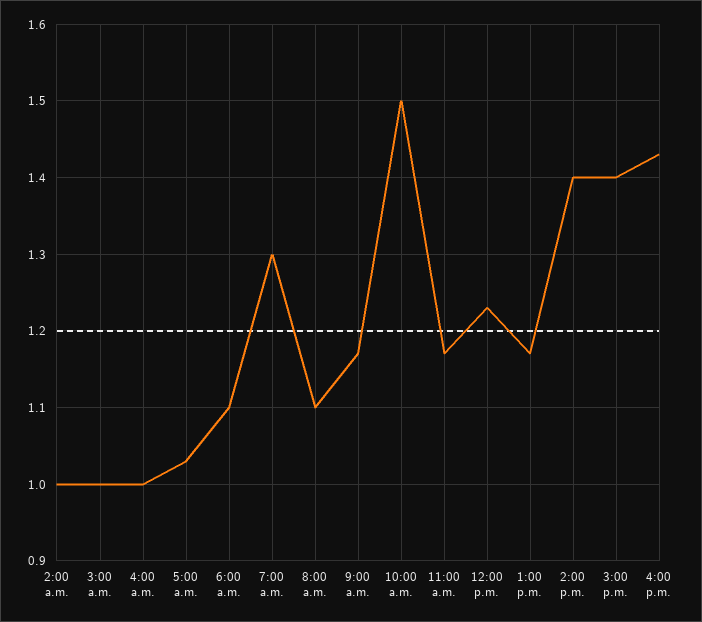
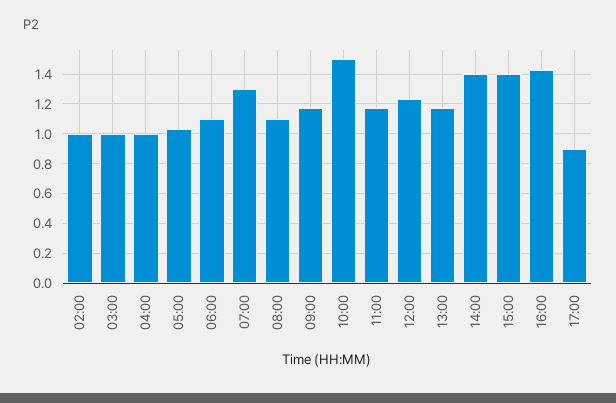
17:00: none -> 0.9

